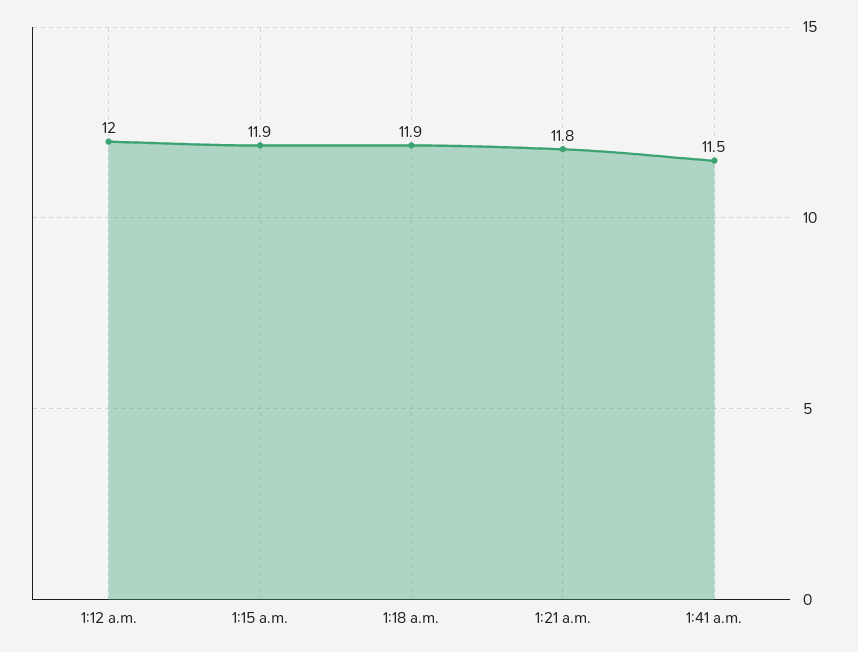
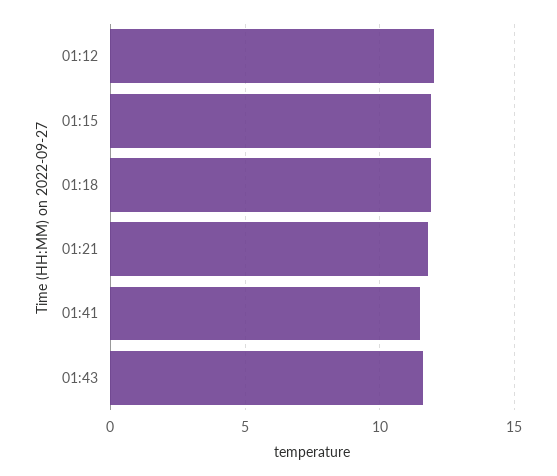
01:43: none -> 11.5

